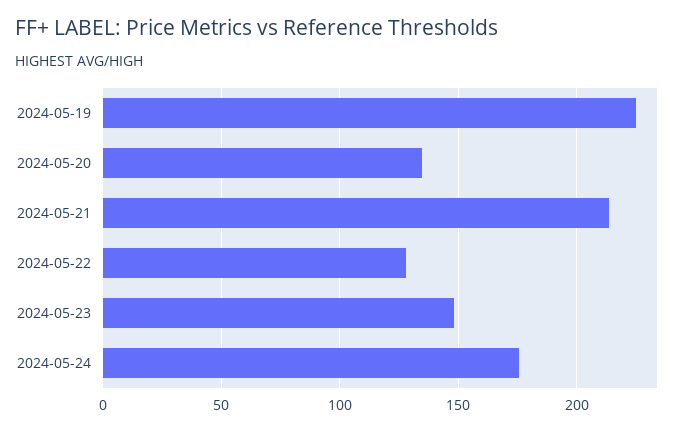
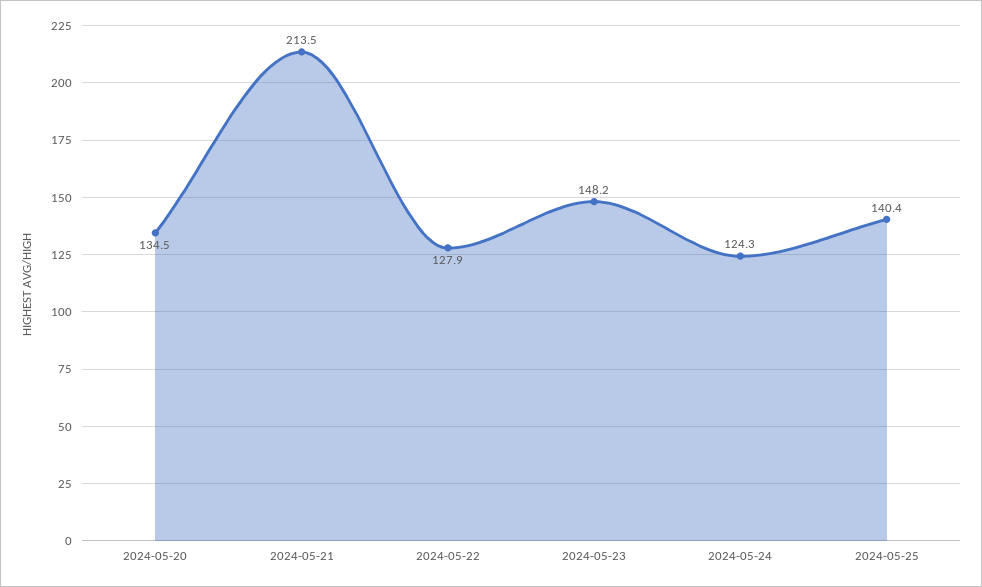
2024-05-19: 225 -> none
2024-05-24: 175 -> 124.3
2024-05-25: none -> 140.4

